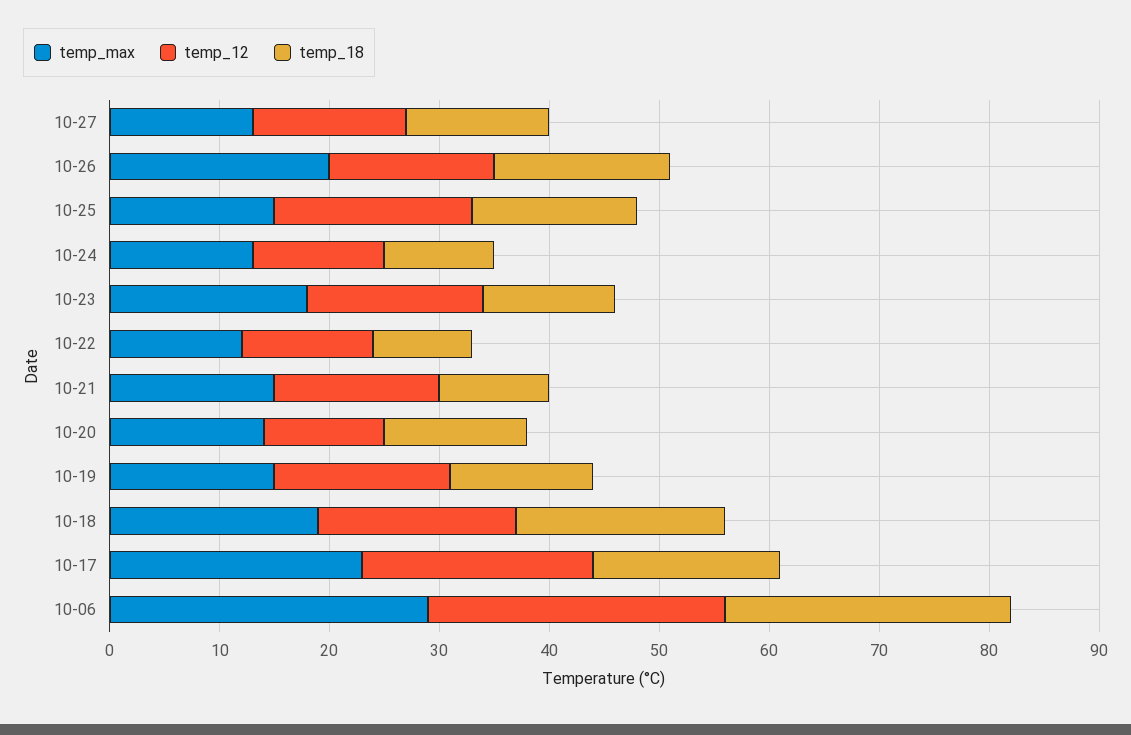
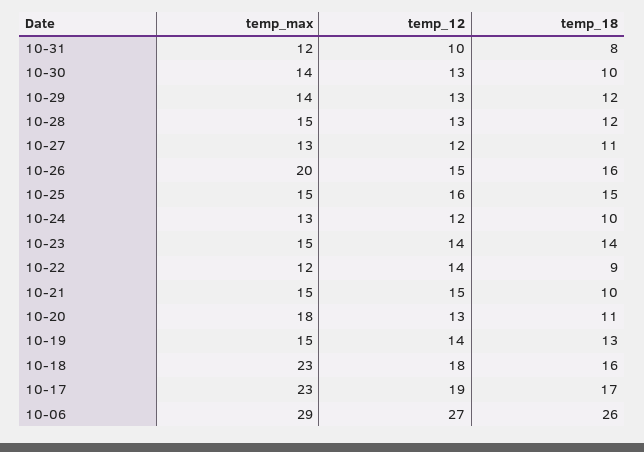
temp_12, 10-27: 14 -> 12
temp_18, 10-27: 13 -> 11
temp_12, 10-25: 18 -> 16
temp_max, 10-23: 18 -> 15
temp_12, 10-23: 16 -> 14
temp_18, 10-23: 12 -> 14
temp_12, 10-22: 12 -> 14
temp_max, 10-20: 14 -> 18
temp_12, 10-20: 11 -> 13
temp_18, 10-20: 13 -> 11
temp_12, 10-19: 16 -> 14
temp_max, 10-18: 19 -> 23
temp_18, 10-18: 19 -> 16
temp_12, 10-17: 21 -> 19
temp_max, 10-31: none -> 12
temp_12, 10-31: none -> 10
temp_18, 10-31: none -> 8
temp_max, 10-30: none -> 14
temp_12, 10-30: none -> 13
temp_18, 10-30: none -> 10
temp_max, 10-29: none -> 14
temp_12, 10-29: none -> 13
temp_18, 10-29: none -> 12
temp_max, 10-28: none -> 15
temp_12, 10-28: none -> 13
temp_18, 10-28: none -> 12

